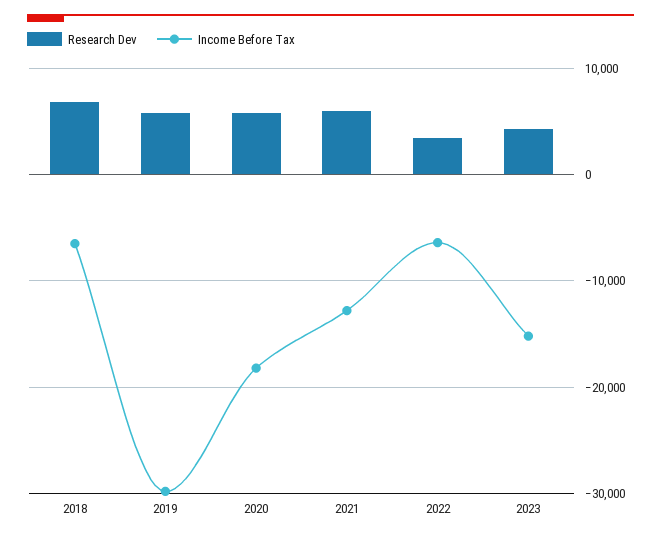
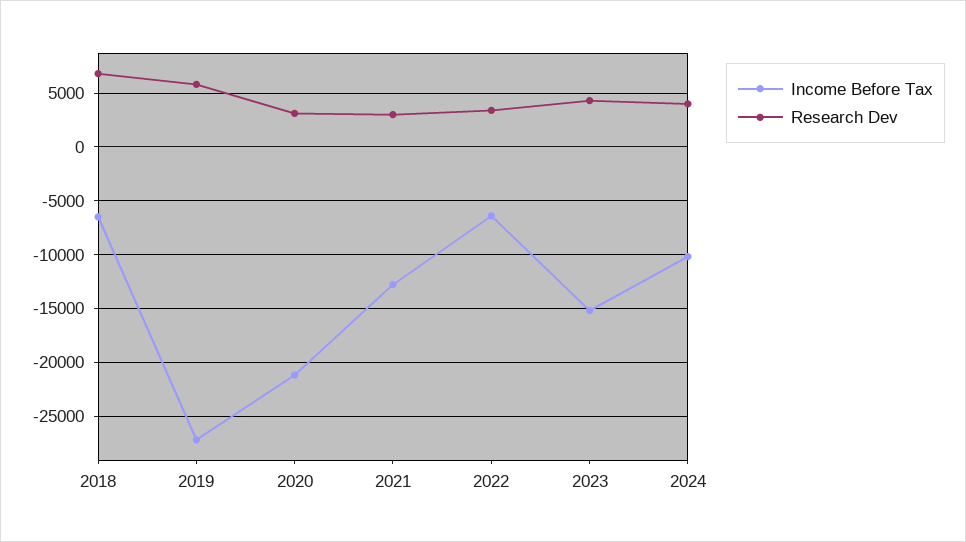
Income Before Tax, 2019: -30000 -> -27000
Research Dev, 2020: 6000 -> 3000
Income Before Tax, 2020: -18000 -> -21000
Research Dev, 2021: 6000 -> 3000
Income Before Tax, 2024: none -> -10000
Research Dev, 2024: none -> 4000

